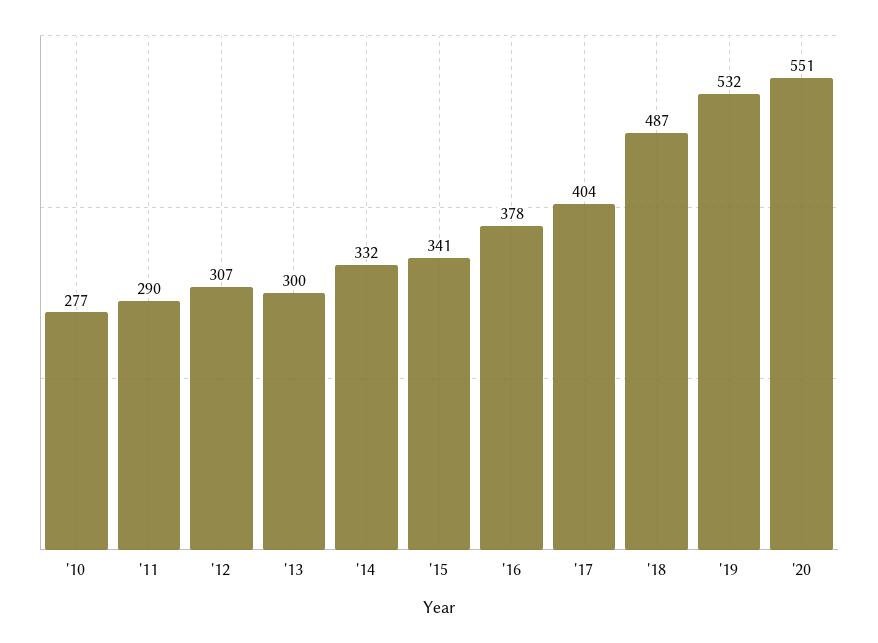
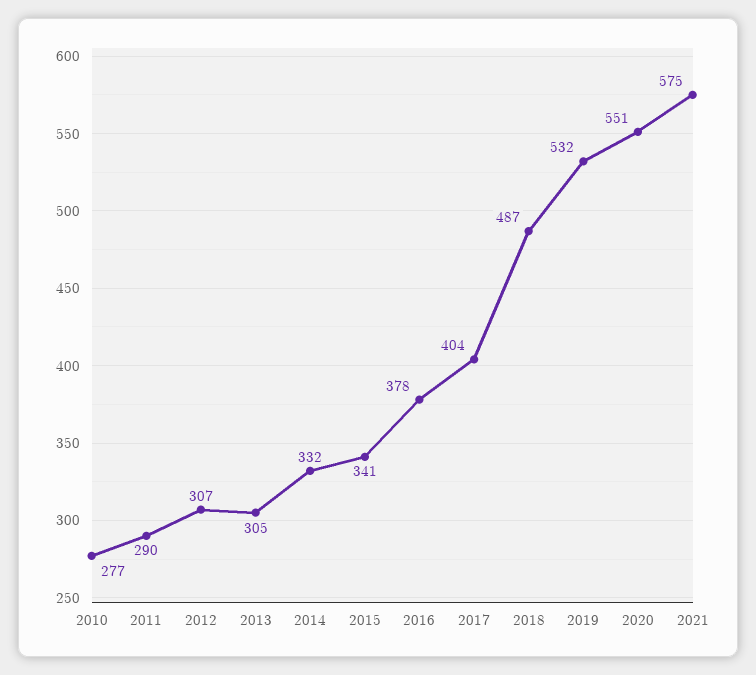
'13: 300 -> 305
2021: none -> 575

